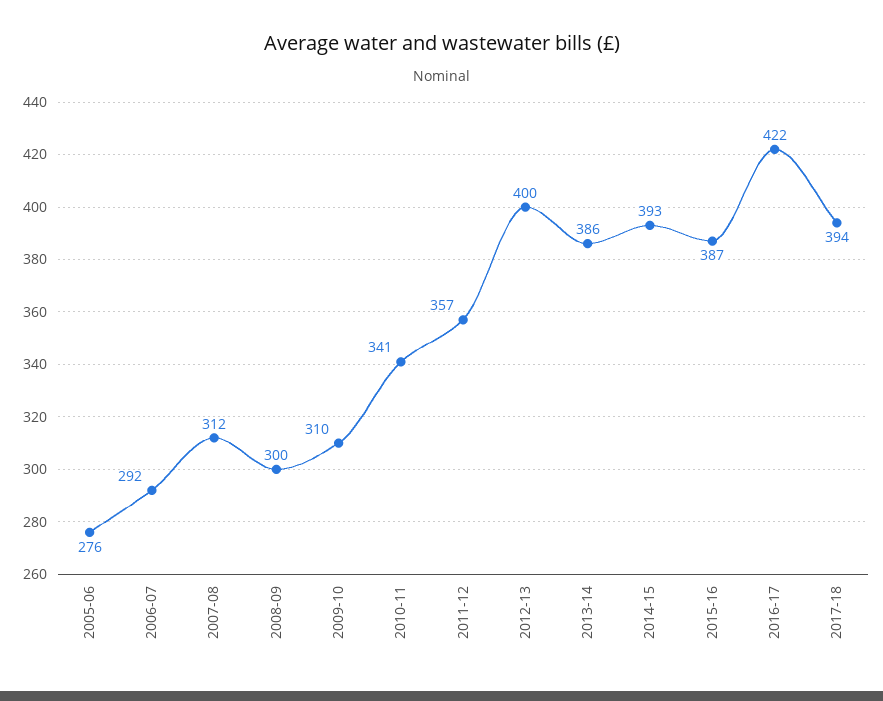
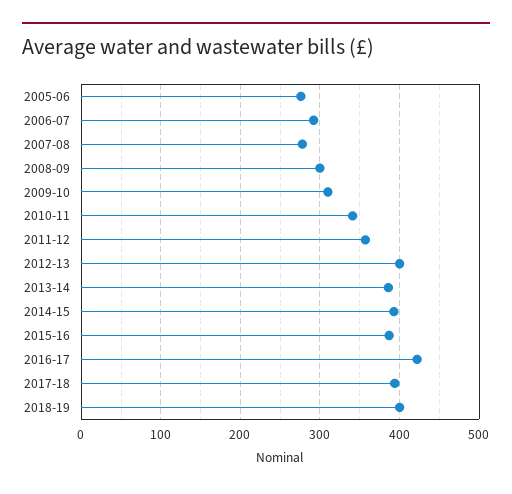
2007-08: 312 -> 280
2018-19: none -> 400

